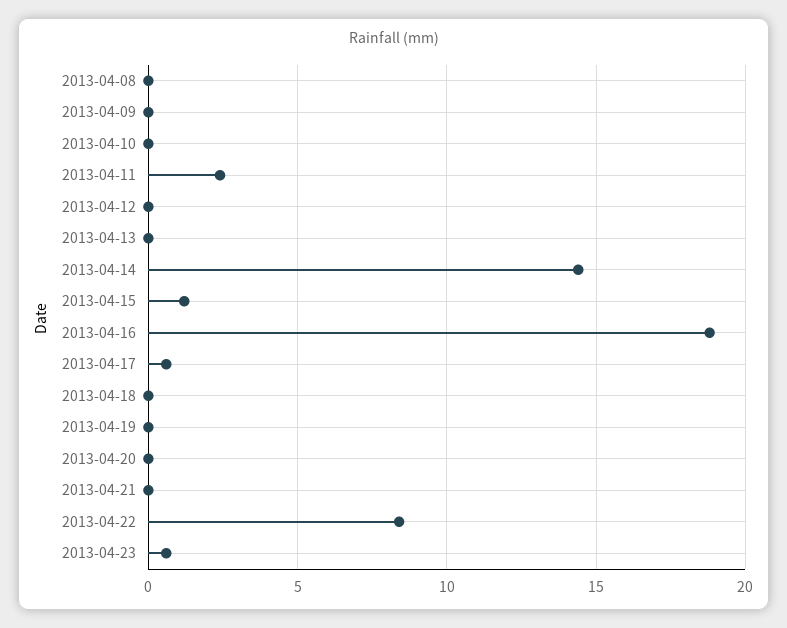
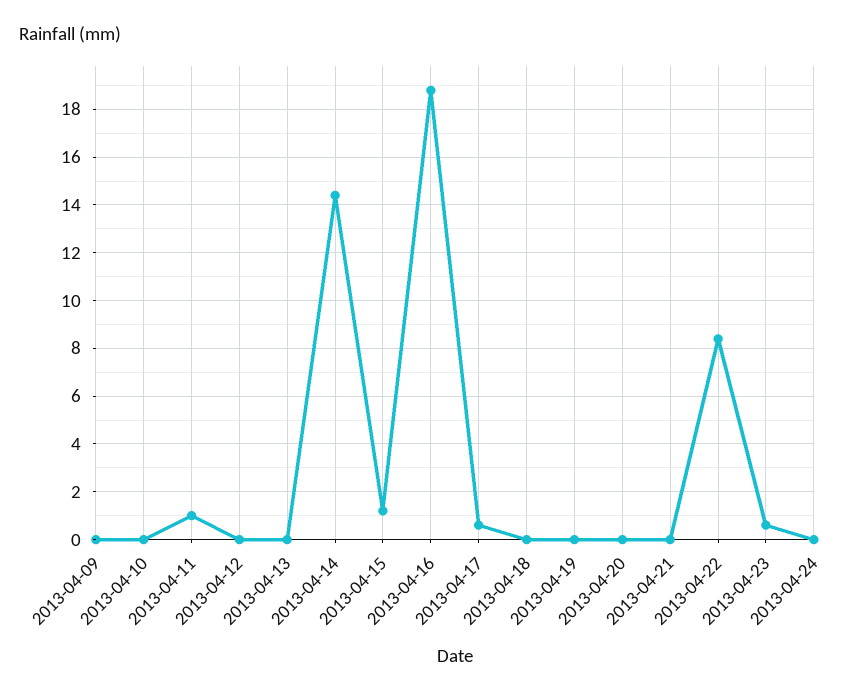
2013-04-08: 0 -> none
2013-04-11: 2.5 -> 1
2013-04-24: none -> 0

